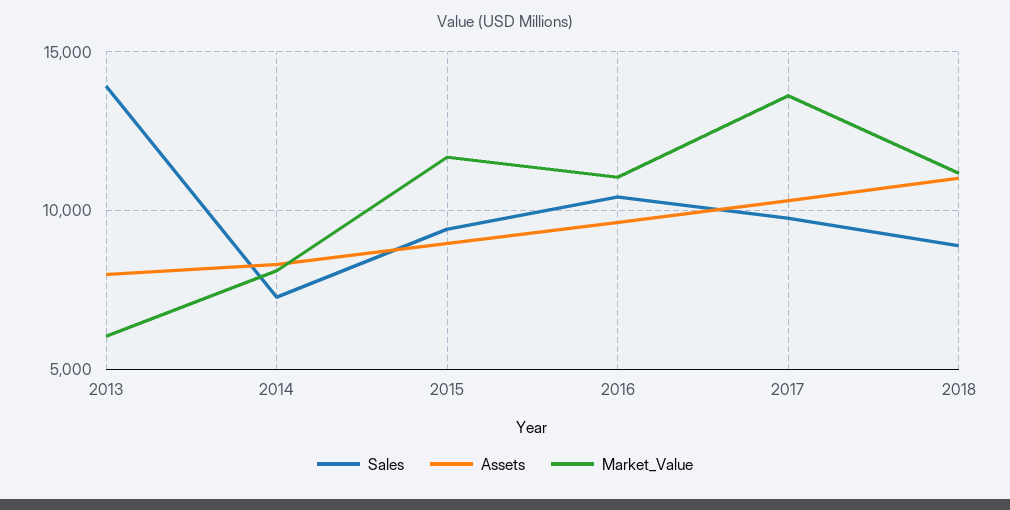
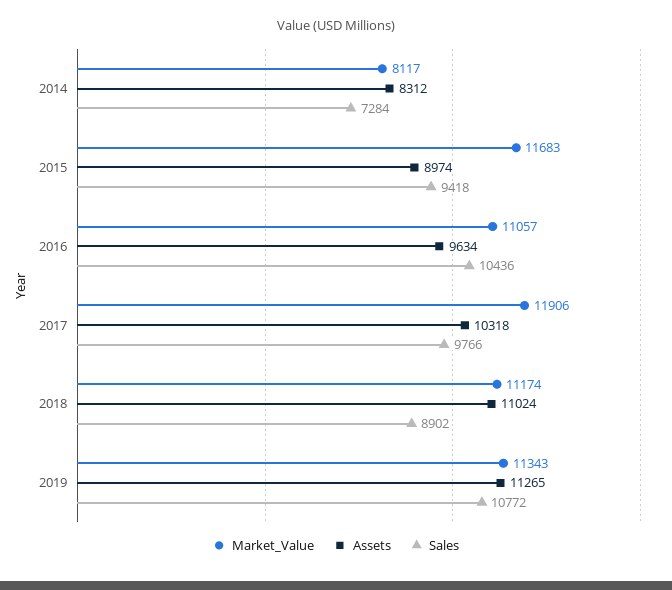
Sales, 2013: 14000 -> none
Assets, 2013: 8000 -> none
Market_Value, 2013: 6000 -> none
Market_Value, 2017: 13500 -> 11906
Market_Value, 2019: none -> 11343
Assets, 2019: none -> 11265
Sales, 2019: none -> 10772

